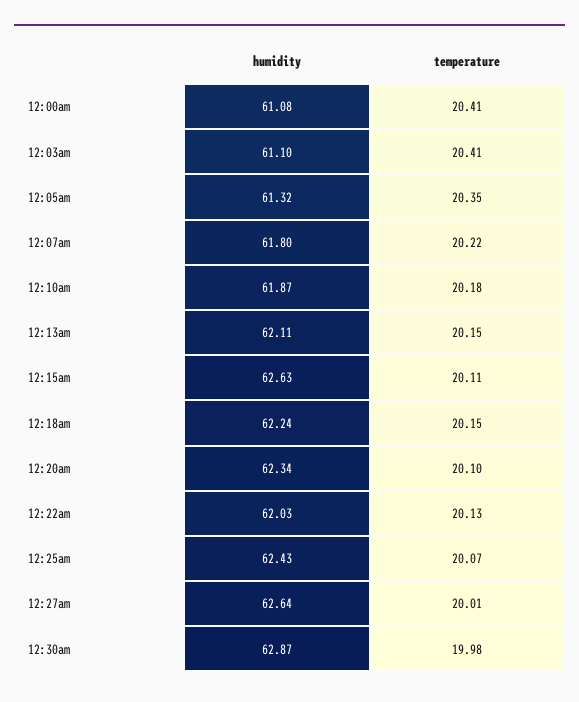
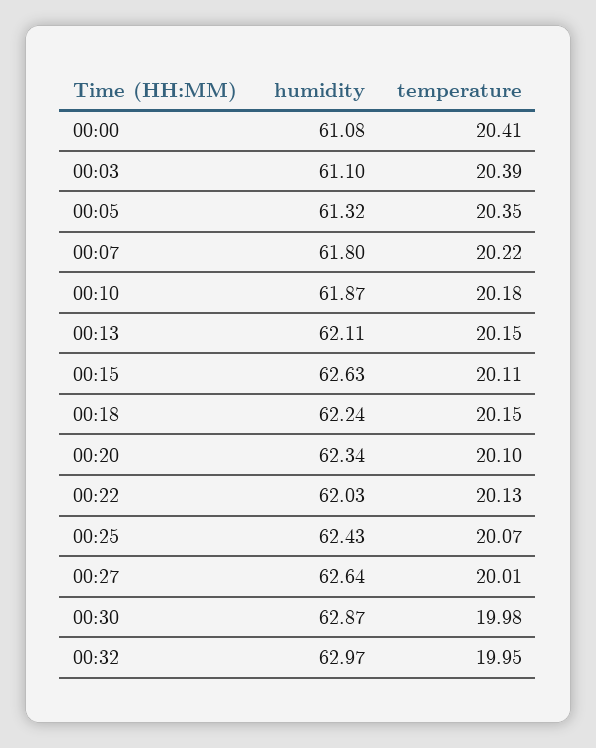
temperature, 12:03am: 20.41 -> 20.39
humidity, 00:32: none -> 62.97
temperature, 00:32: none -> 19.95

